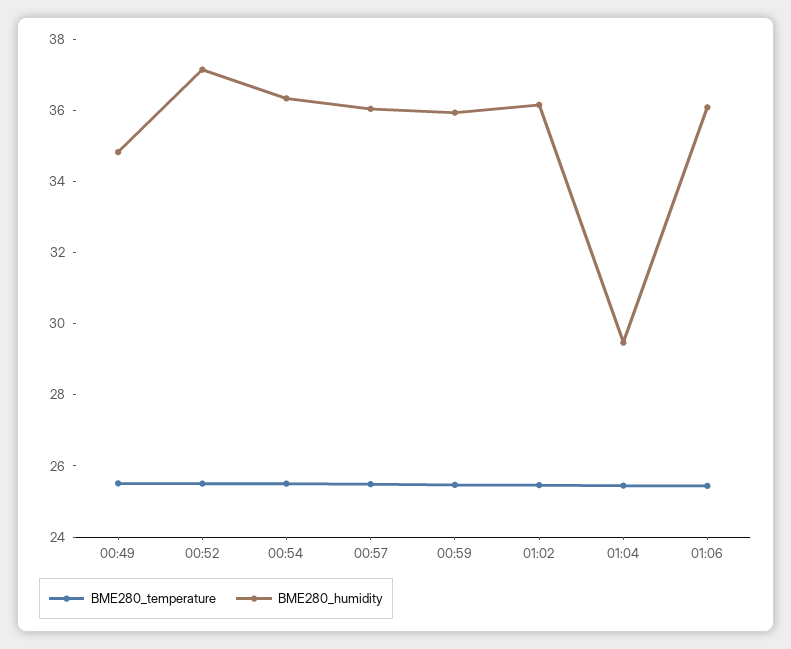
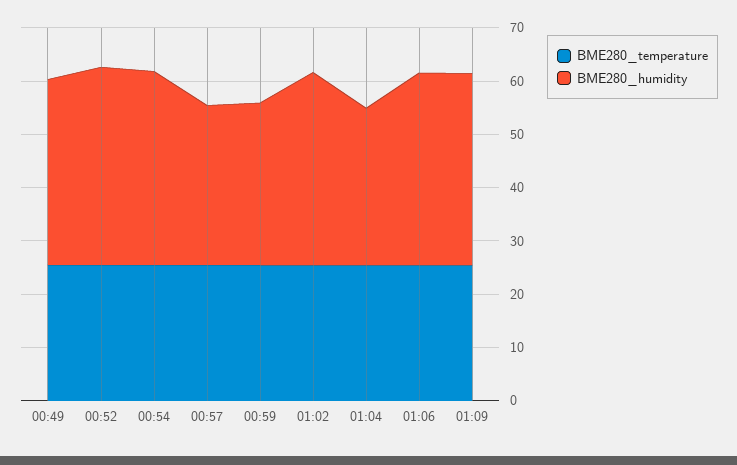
BME280_humidity, 00:57: 36 -> 30
BME280_humidity, 00:59: 36 -> 30
BME280_temperature, 01:09: none -> 26
BME280_humidity, 01:09: none -> 36

